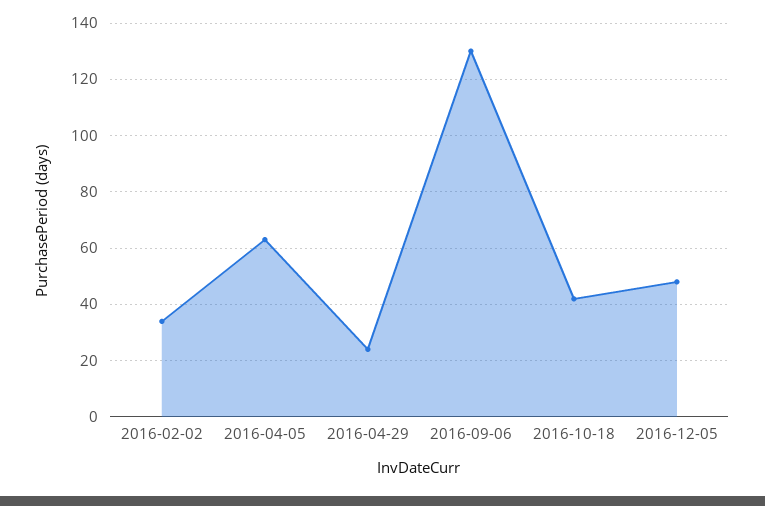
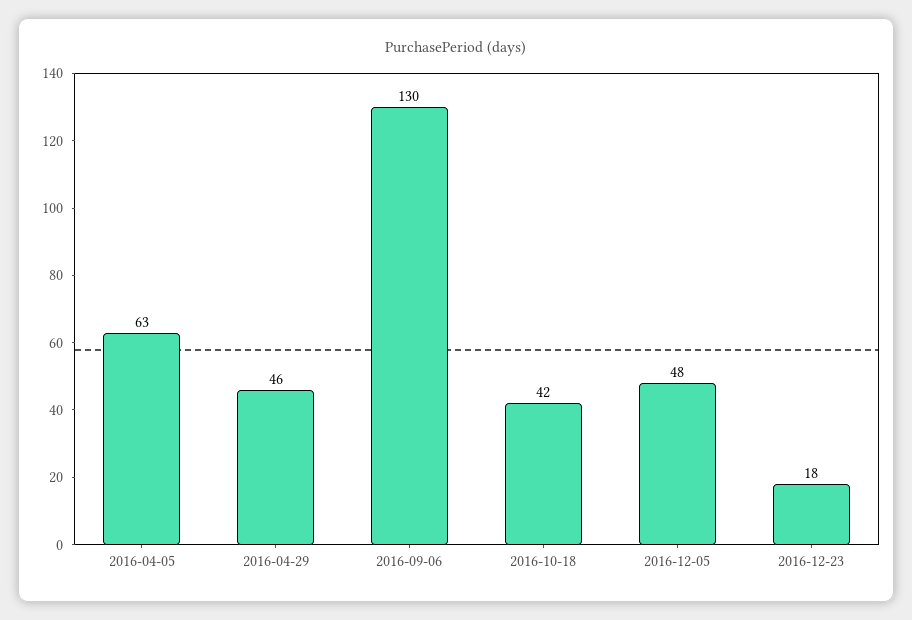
2016-02-02: 35 -> none
2016-04-29: 25 -> 46
2016-12-23: none -> 18

